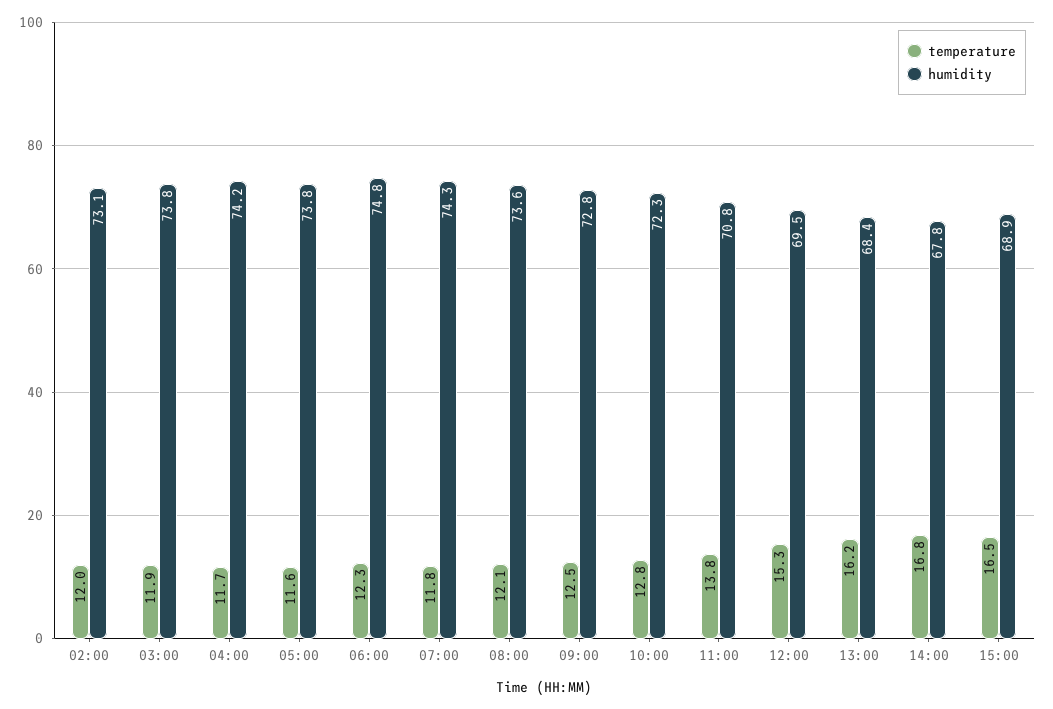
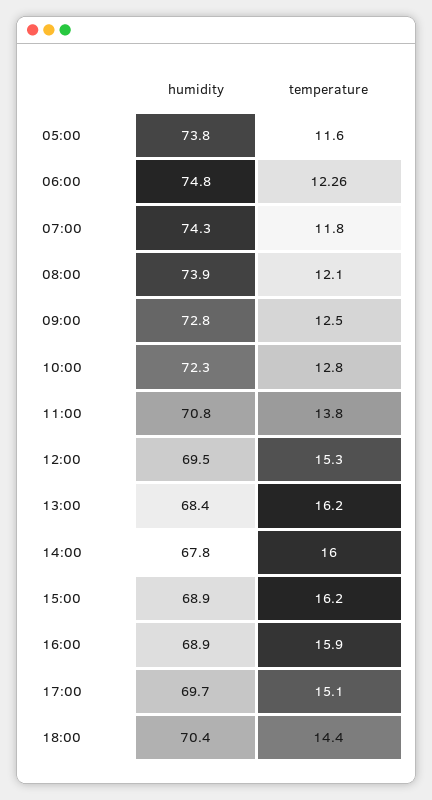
temperature, 02:00: 12 -> none
humidity, 02:00: 73.1 -> none
temperature, 03:00: 11.9 -> none
humidity, 03:00: 73.8 -> none
temperature, 04:00: 11.7 -> none
humidity, 04:00: 74.2 -> none
humidity, 08:00: 73.6 -> 73.9
temperature, 14:00: 16.8 -> 16
temperature, 15:00: 16.5 -> 16.2
humidity, 16:00: none -> 68.9
temperature, 16:00: none -> 15.9
humidity, 17:00: none -> 69.7
temperature, 17:00: none -> 15.1
humidity, 18:00: none -> 70.4
temperature, 18:00: none -> 14.4

